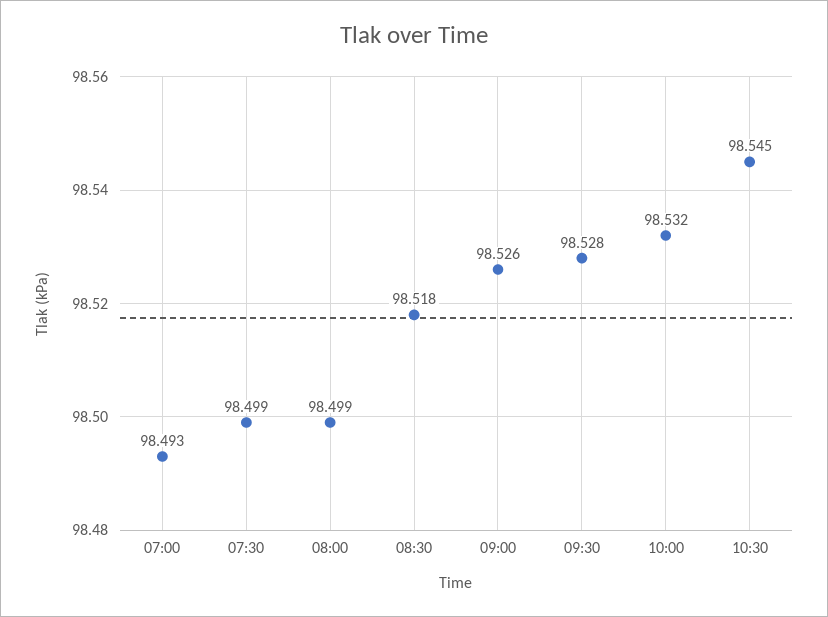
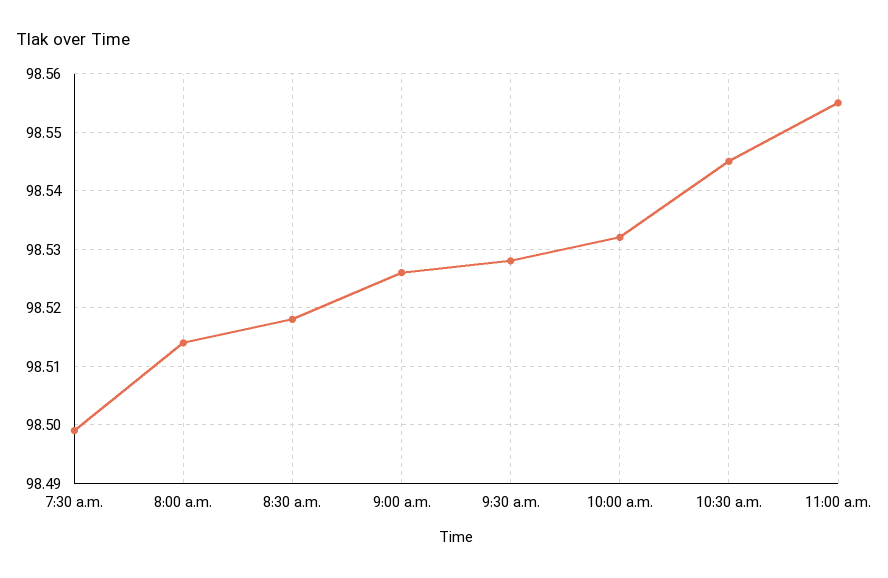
07:00: 98.493 -> none
08:00: 98.499 -> 98.515
11:00 a.m.: none -> 98.555

